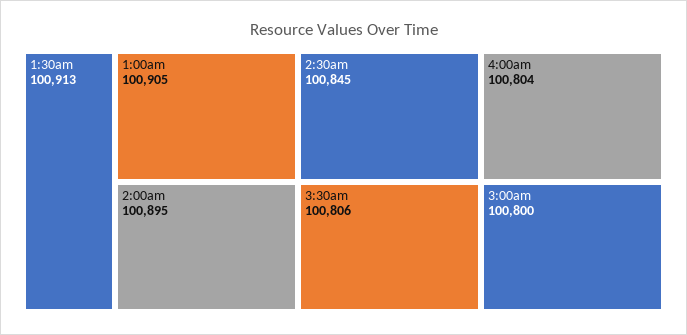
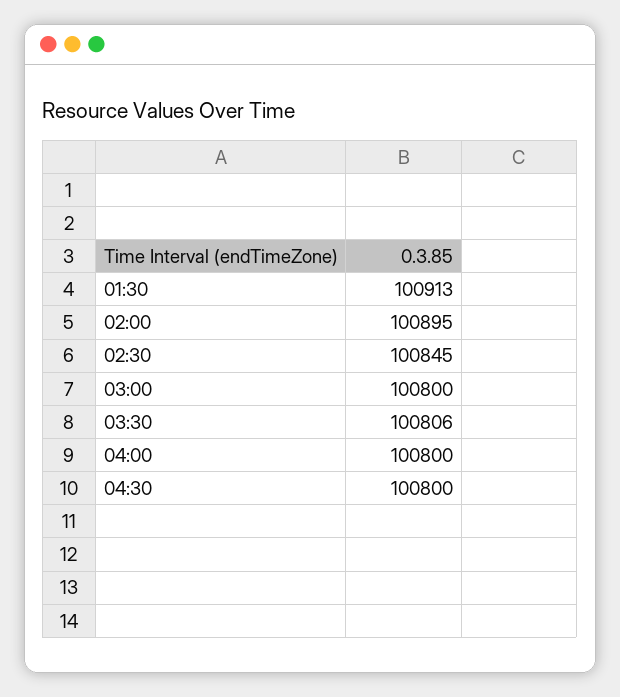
1:00am: 100905 -> none
4:00am: 100804 -> 100800
04:30: none -> 100800

